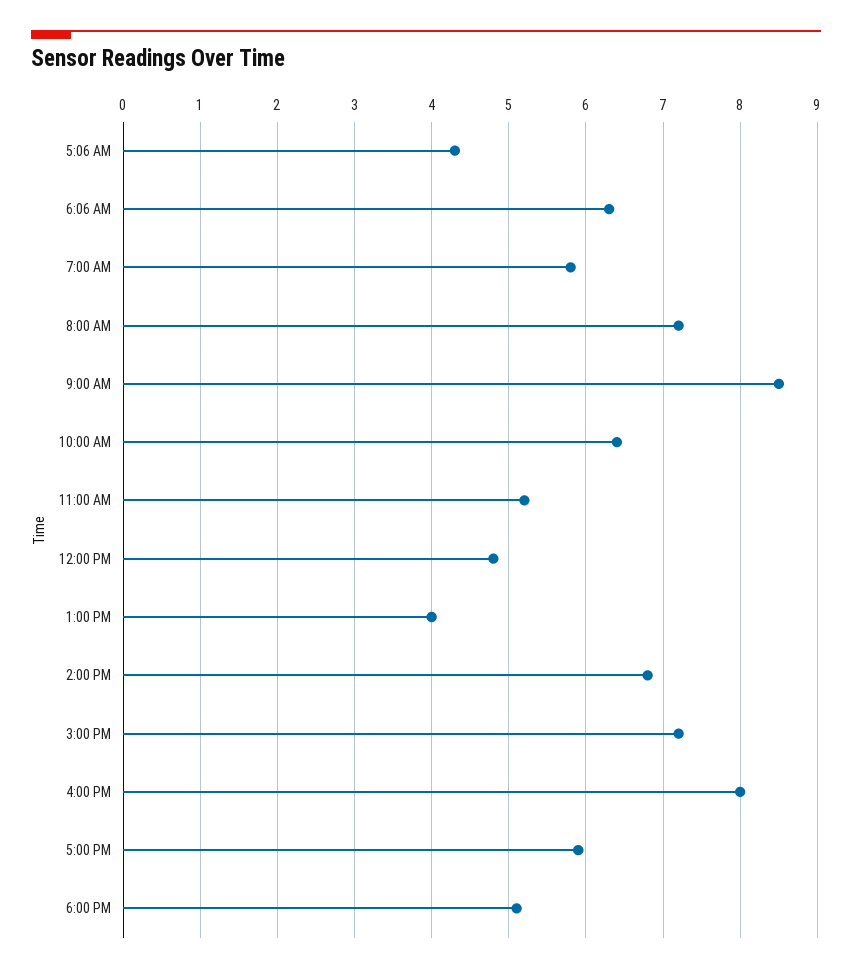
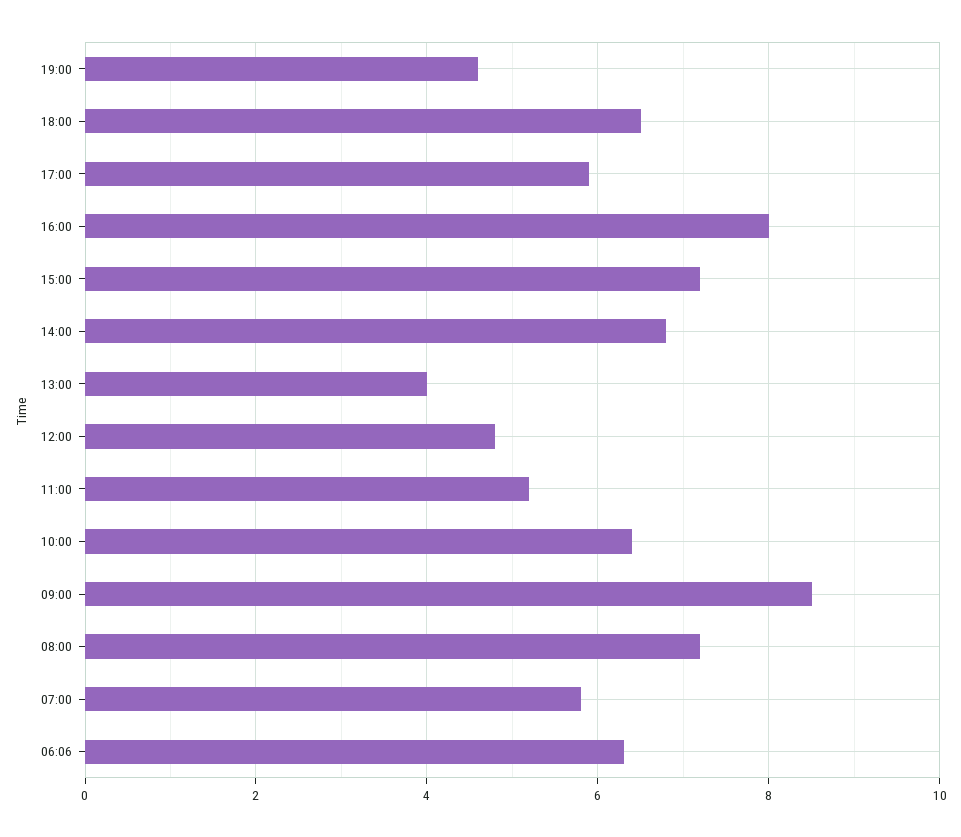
5:06 AM: 4.3 -> none
6:00 PM: 5.1 -> 6.5
19:00: none -> 4.5

